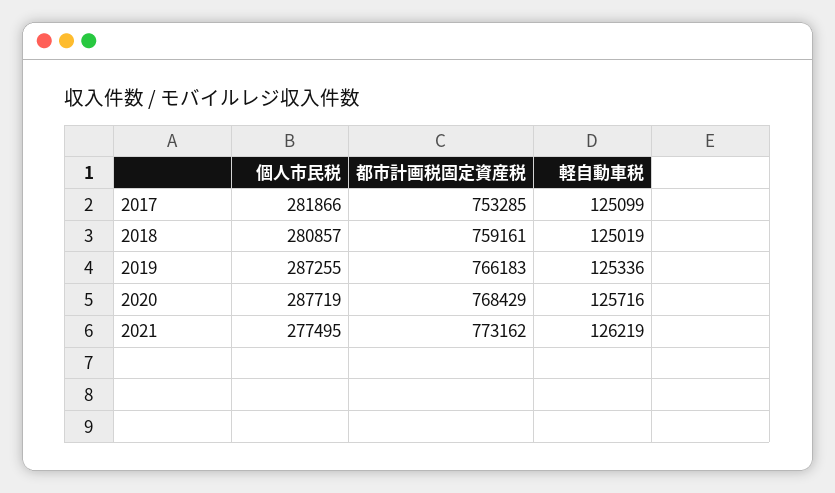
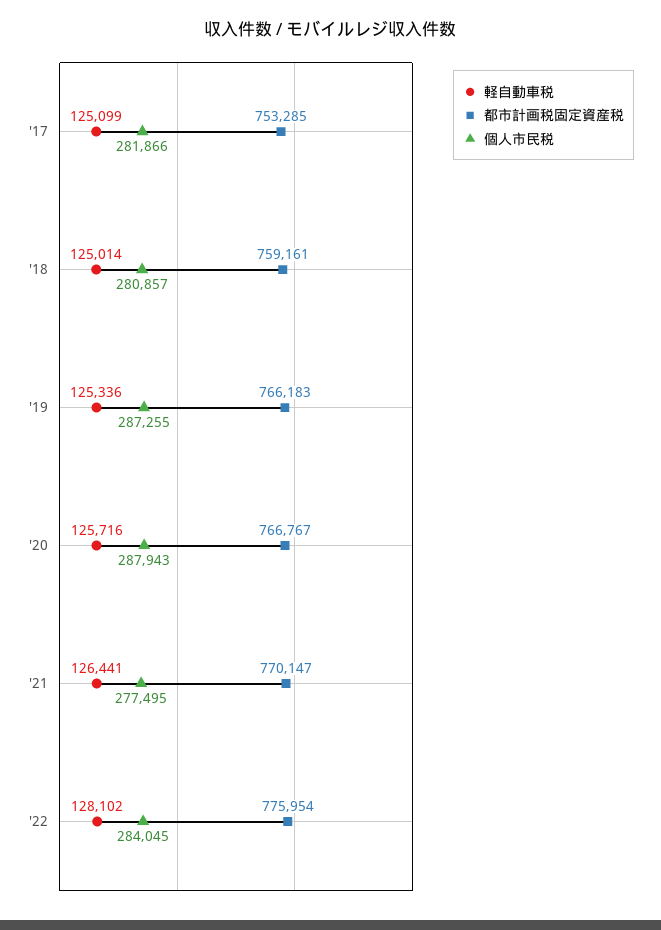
軽自動車税, 2018: 125019 -> 125014
個人市民税, 2020: 287719 -> 287943
都市計画税固定資産税, 2020: 768429 -> 766767
都市計画税固定資産税, 2021: 773162 -> 770147
軽自動車税, 2021: 126219 -> 126441
軽自動車税, '22: none -> 128102
都市計画税固定資産税, '22: none -> 775954
個人市民税, '22: none -> 284045

